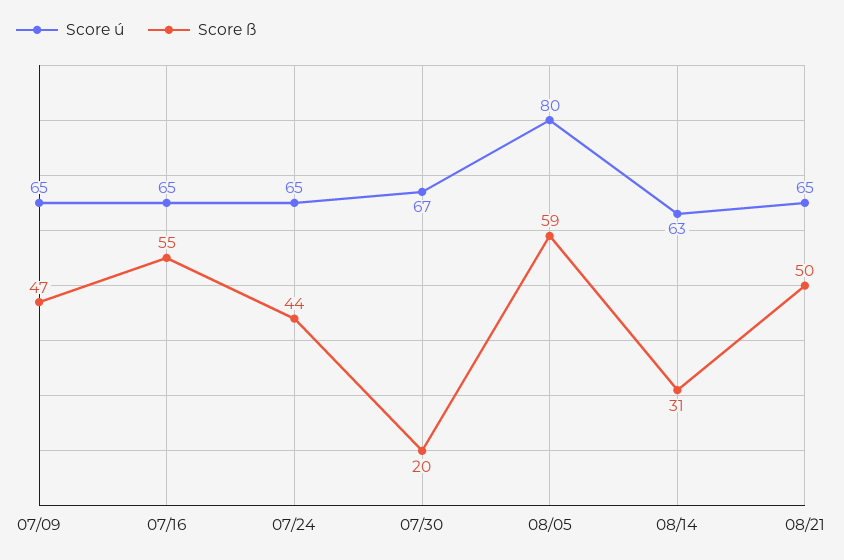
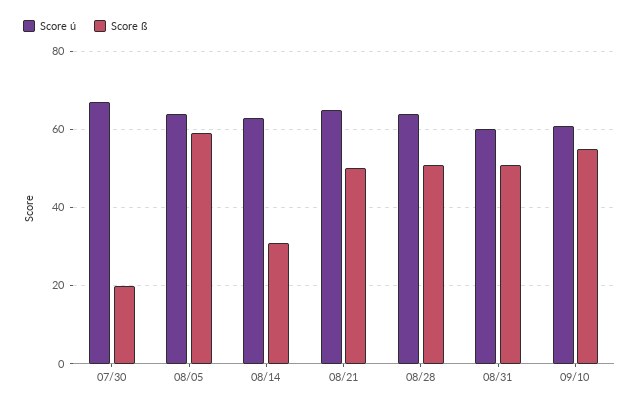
Score ú, 07/09: 65 -> none
Score ß, 07/09: 47 -> none
Score ú, 07/16: 65 -> none
Score ß, 07/16: 55 -> none
Score ú, 07/24: 65 -> none
Score ß, 07/24: 44 -> none
Score ú, 08/05: 80 -> 65
Score ú, 08/28: none -> 65
Score ß, 08/28: none -> 50
Score ú, 08/31: none -> 60
Score ß, 08/31: none -> 50
Score ú, 09/10: none -> 60
Score ß, 09/10: none -> 55

